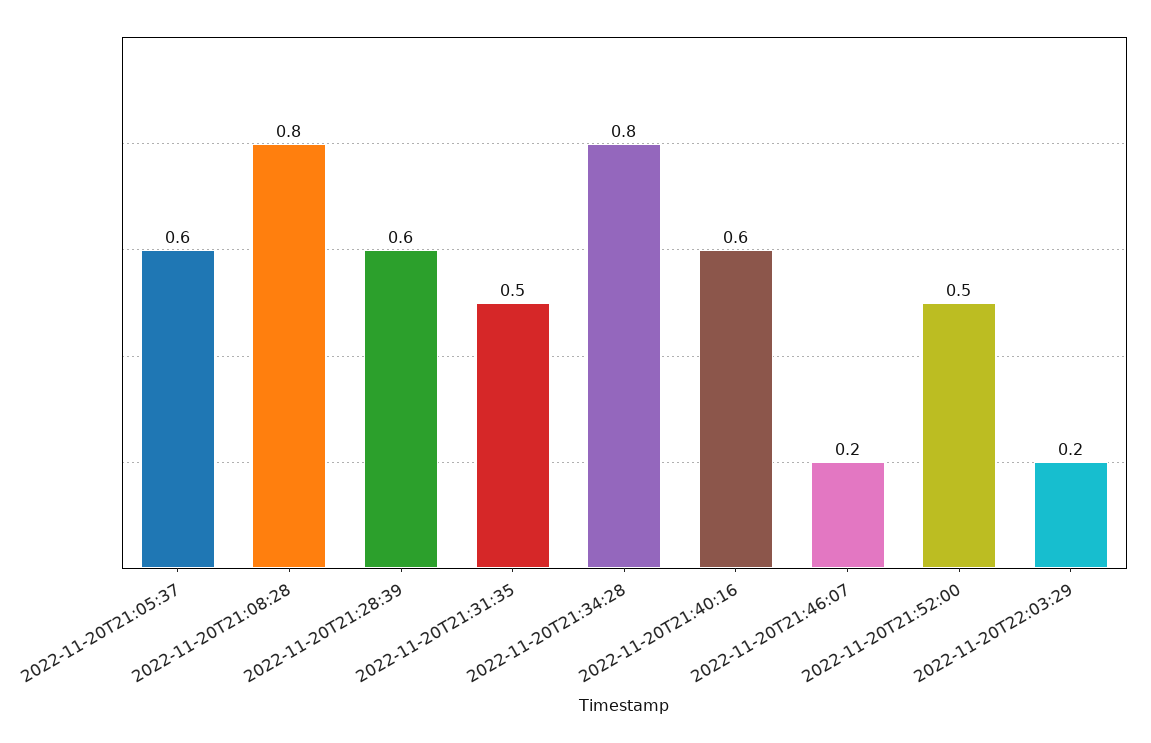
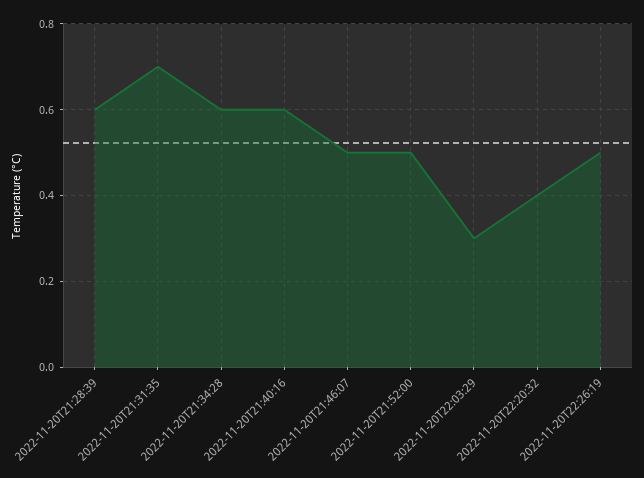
2022-11-20T21:05:37: 0.6 -> none
2022-11-20T21:08:28: 0.8 -> none
2022-11-20T21:31:35: 0.5 -> 0.7
2022-11-20T21:34:28: 0.8 -> 0.6
2022-11-20T21:46:07: 0.2 -> 0.5
2022-11-20T22:03:29: 0.2 -> 0.3
2022-11-20T22:20:32: none -> 0.4
2022-11-20T22:26:19: none -> 0.5

